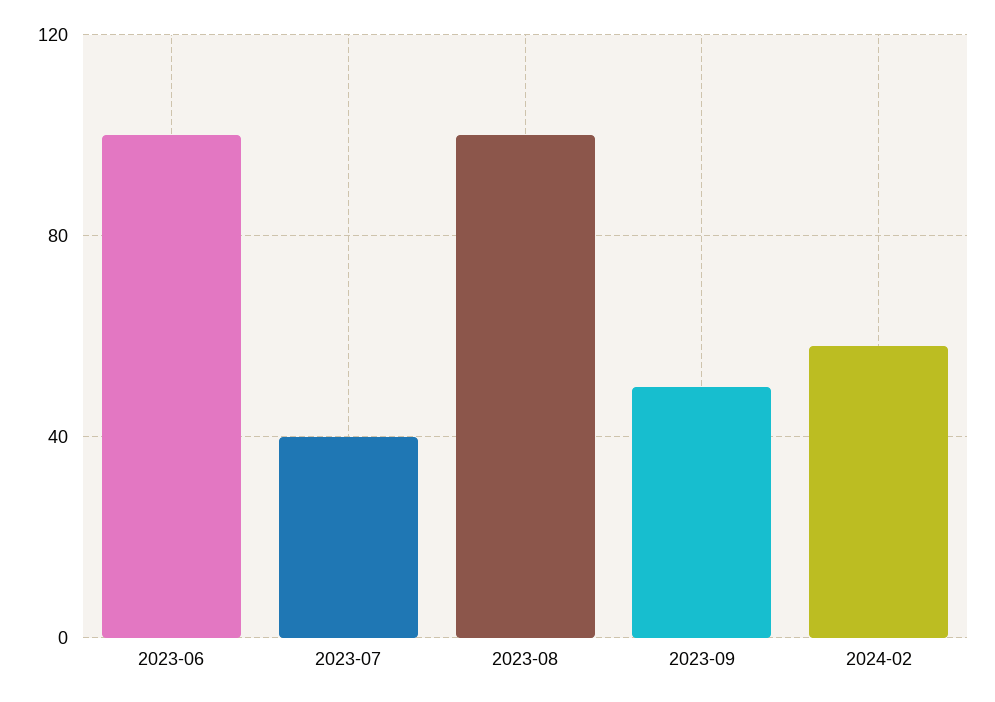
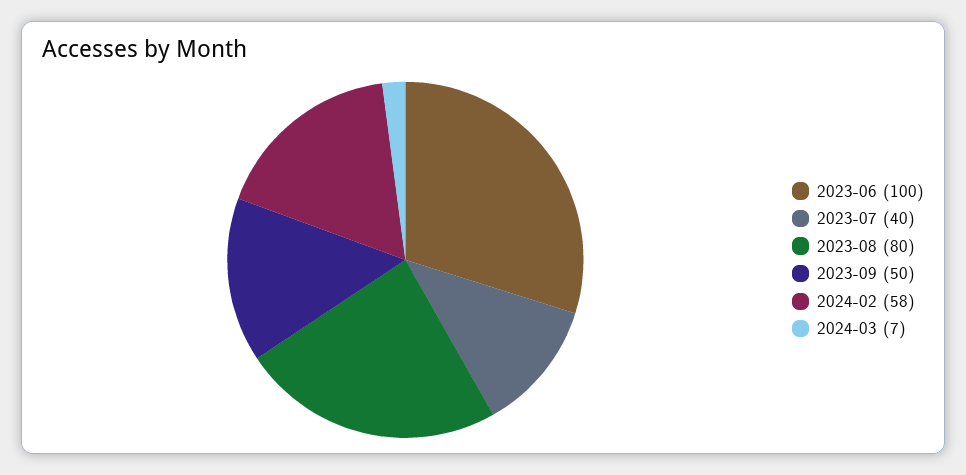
2023-08: 100 -> 80
2024-03: none -> 7

